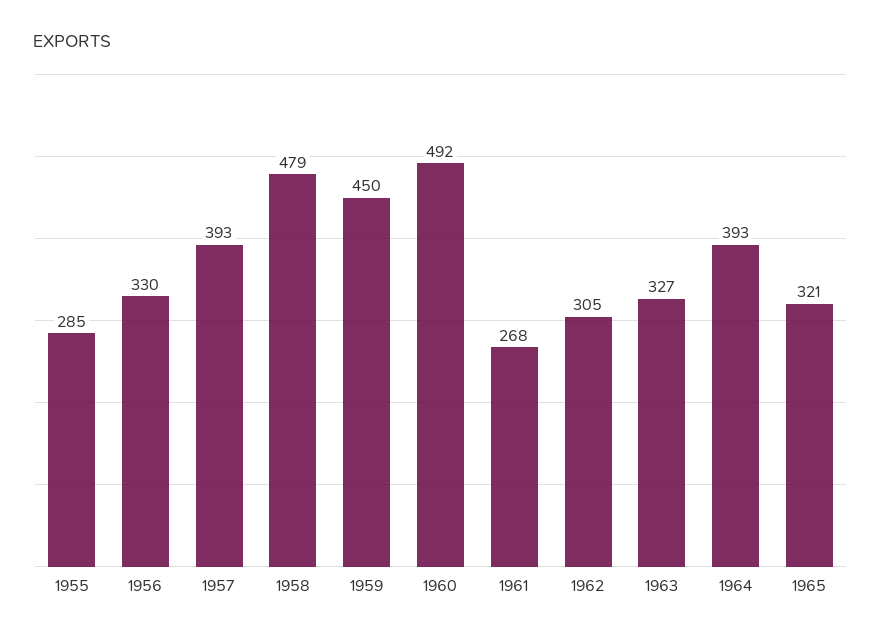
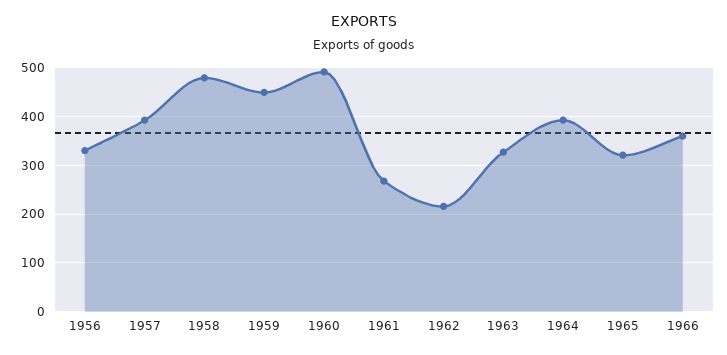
1955: 285 -> none
1962: 305 -> 220
1966: none -> 360

